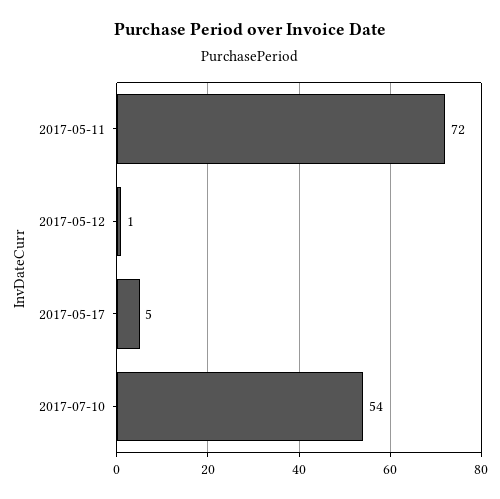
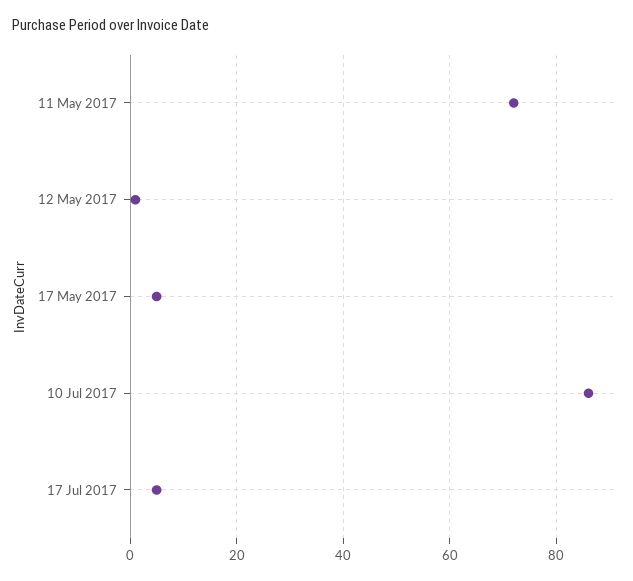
2017-07-10: 54 -> 85
17 Jul 2017: none -> 5

